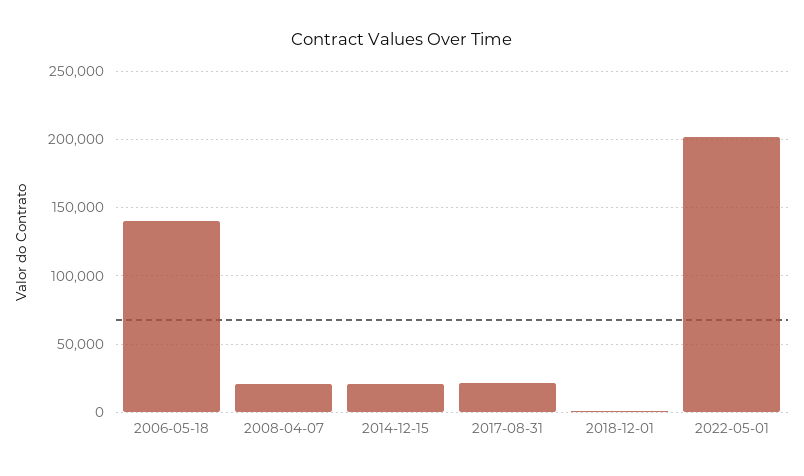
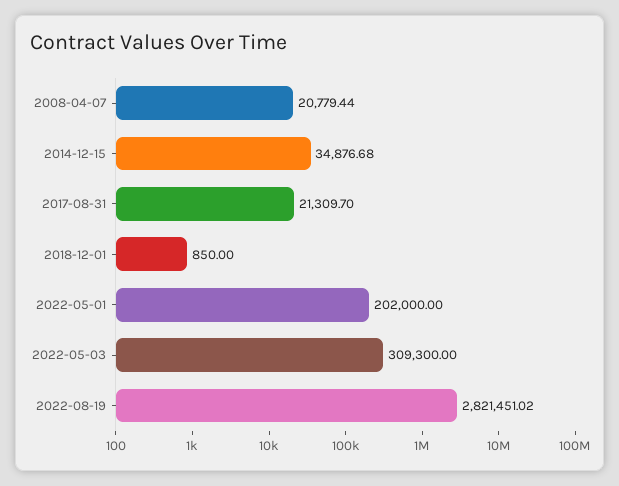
2006-05-18: 140000 -> none
2014-12-15: 20000 -> 34876.68
2022-05-03: none -> 309300
2022-08-19: none -> 2821451.02

